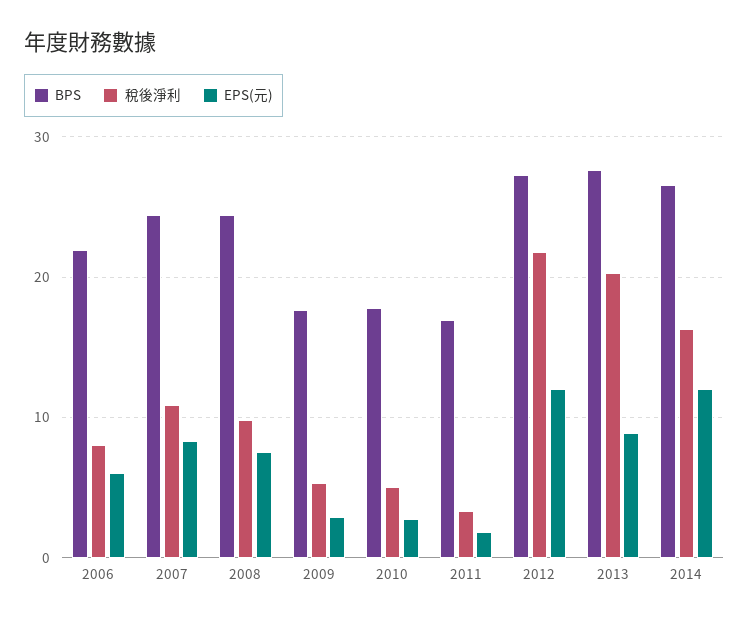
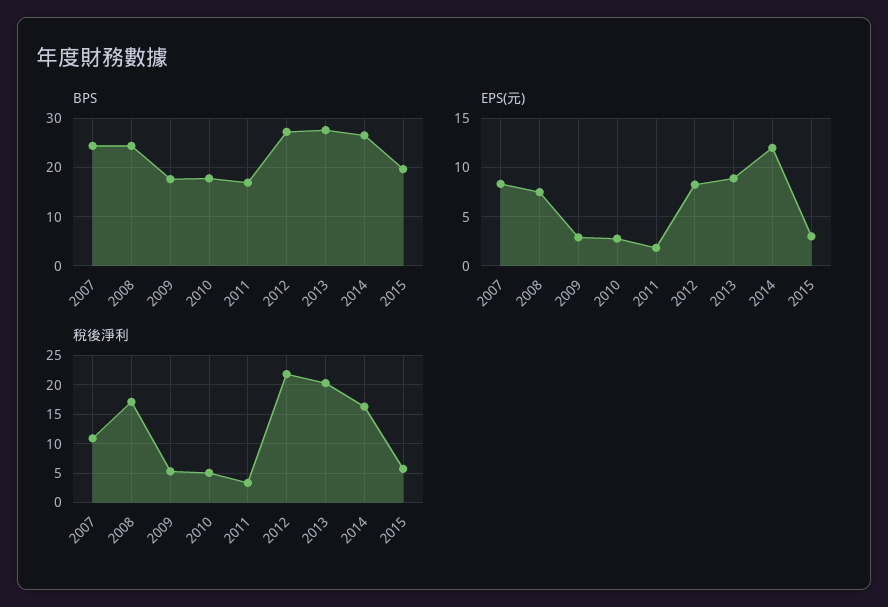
BPS, 2006: 22 -> none
稅後淨利, 2006: 8 -> none
EPS(元), 2006: 6 -> none
稅後淨利, 2008: 10 -> 17.5
EPS(元), 2012: 12 -> 8
BPS, 2015: none -> 20
EPS(元), 2015: none -> 3
稅後淨利, 2015: none -> 5

